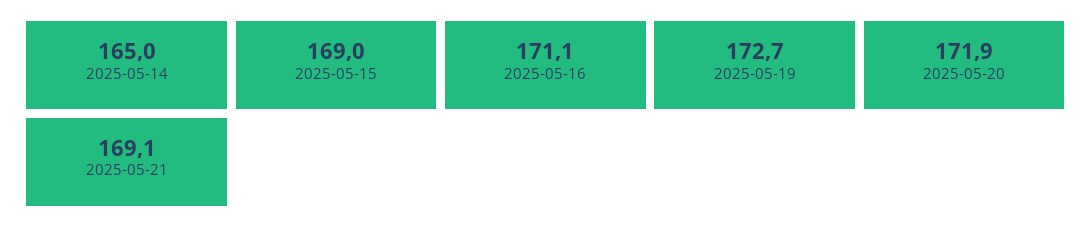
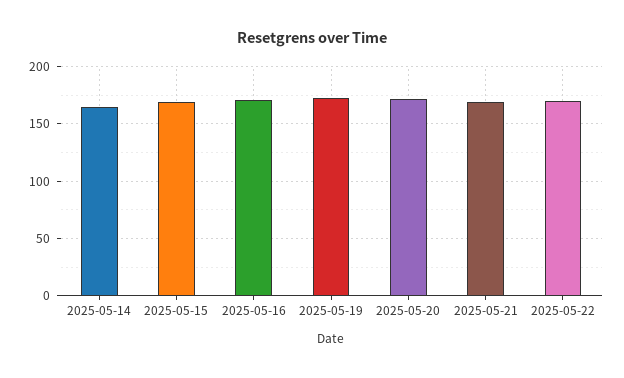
2025-05-22: none -> 170

